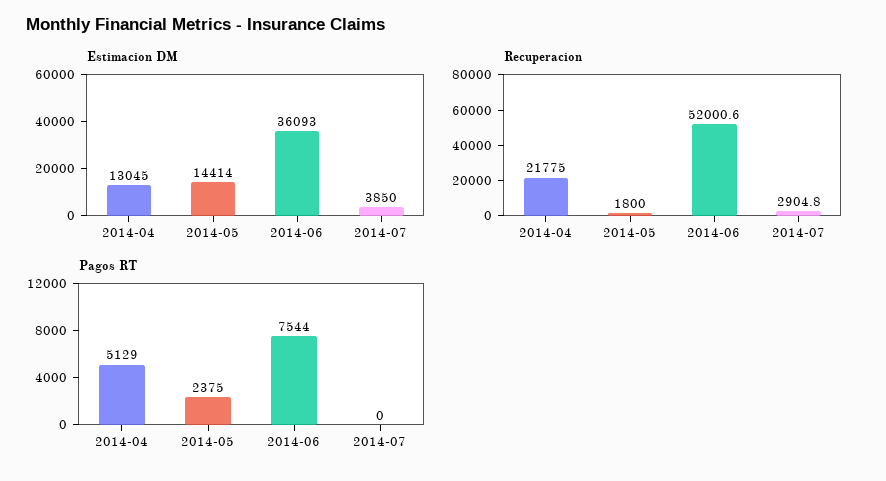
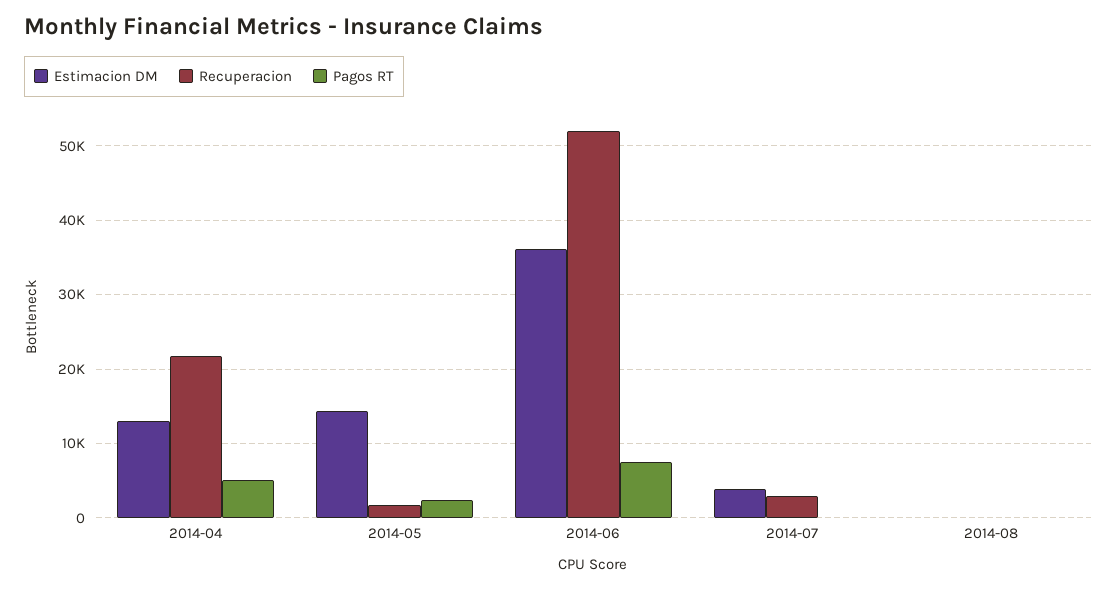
Estimacion DM, 2014-08: none -> 0
Recuperacion, 2014-08: none -> 0
Pagos RT, 2014-08: none -> 0

